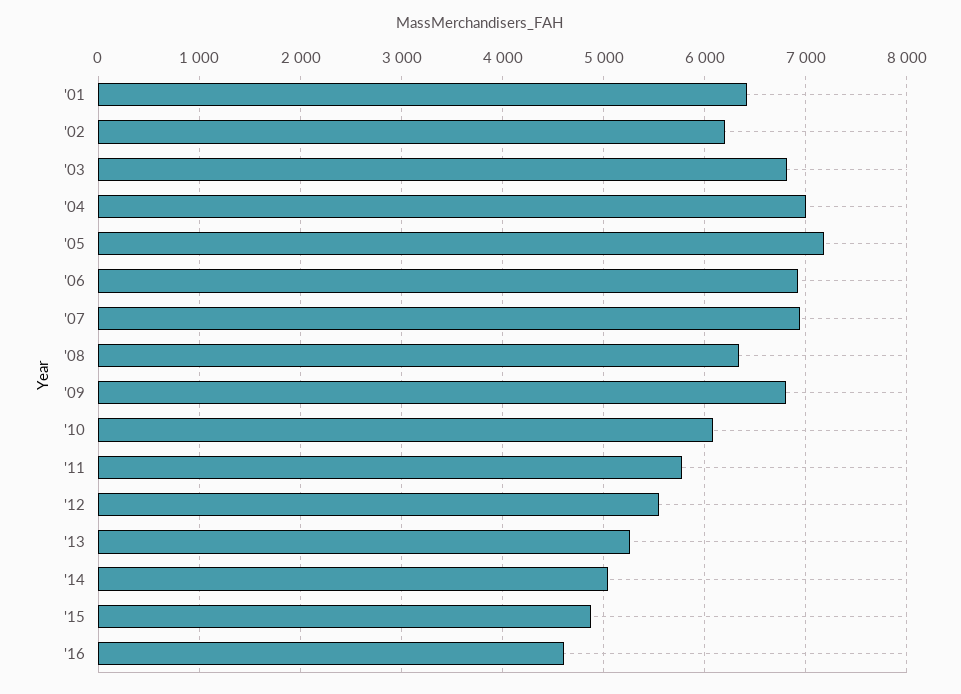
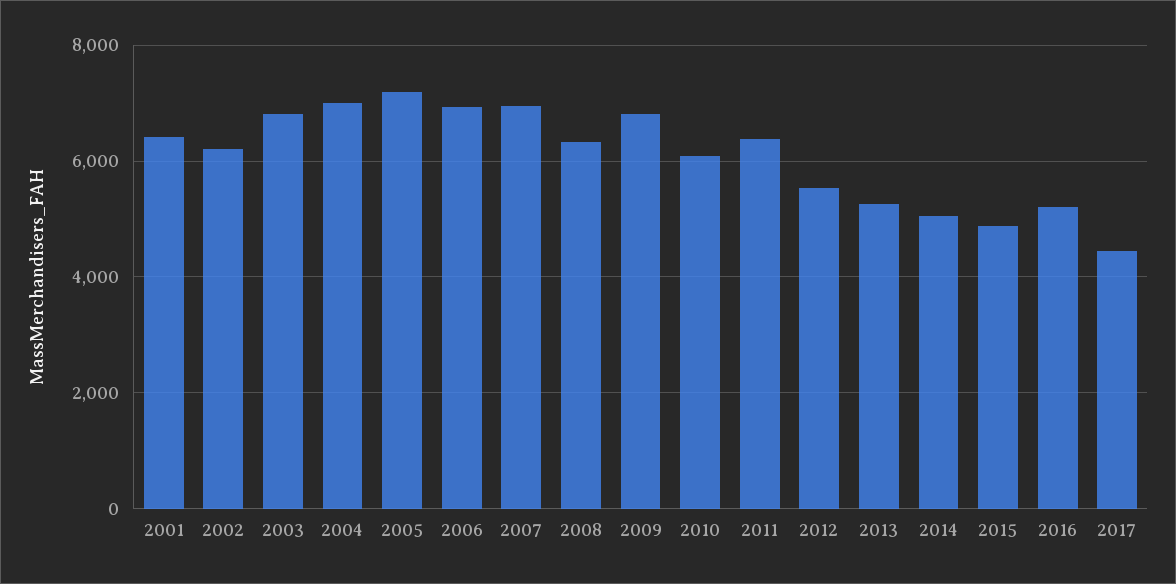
'11: 5800 -> 6400
'16: 4600 -> 5200
2017: none -> 4400

